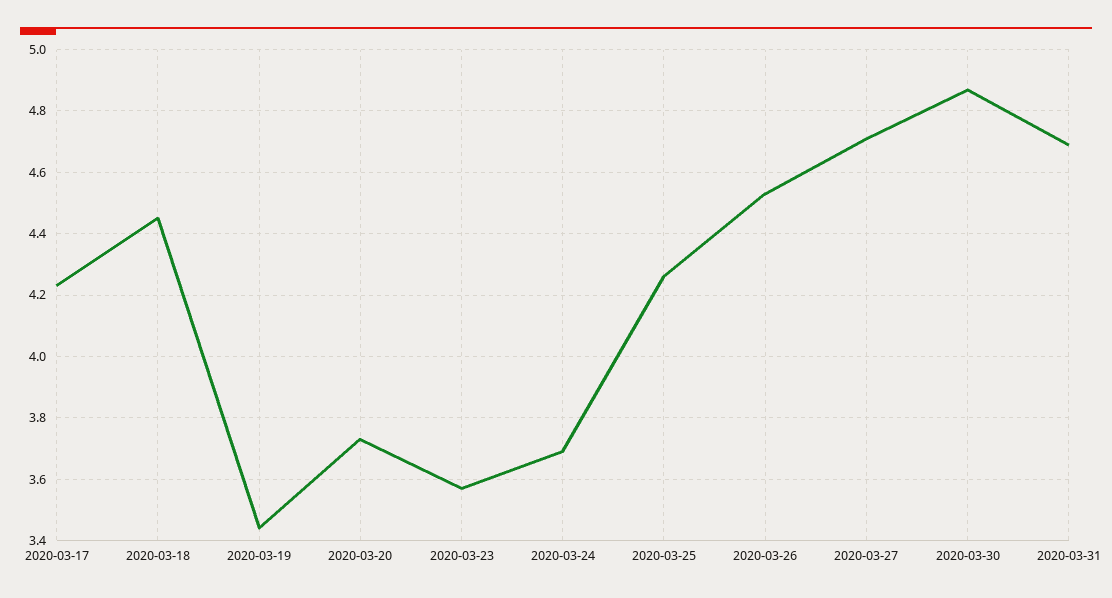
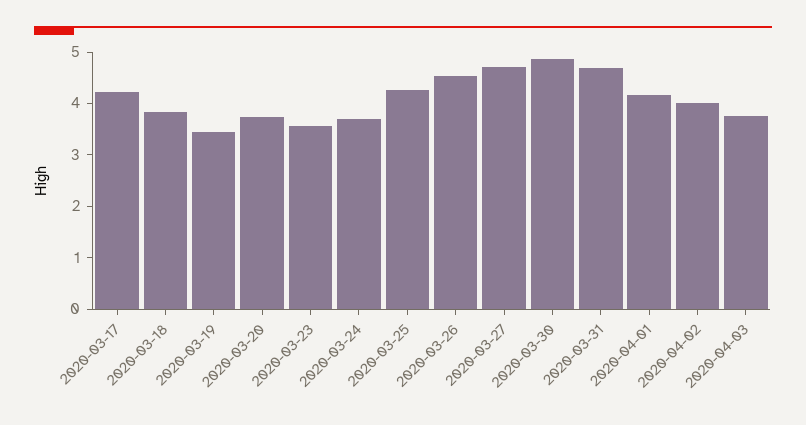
2020-03-18: 4.45 -> 3.8
2020-04-01: none -> 4.2
2020-04-02: none -> 4
2020-04-03: none -> 3.8

